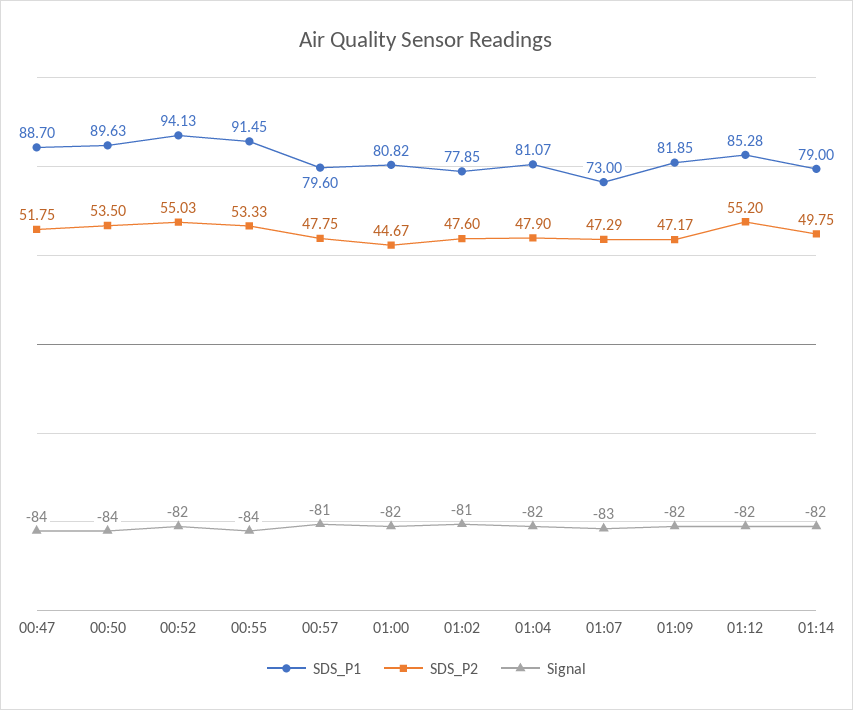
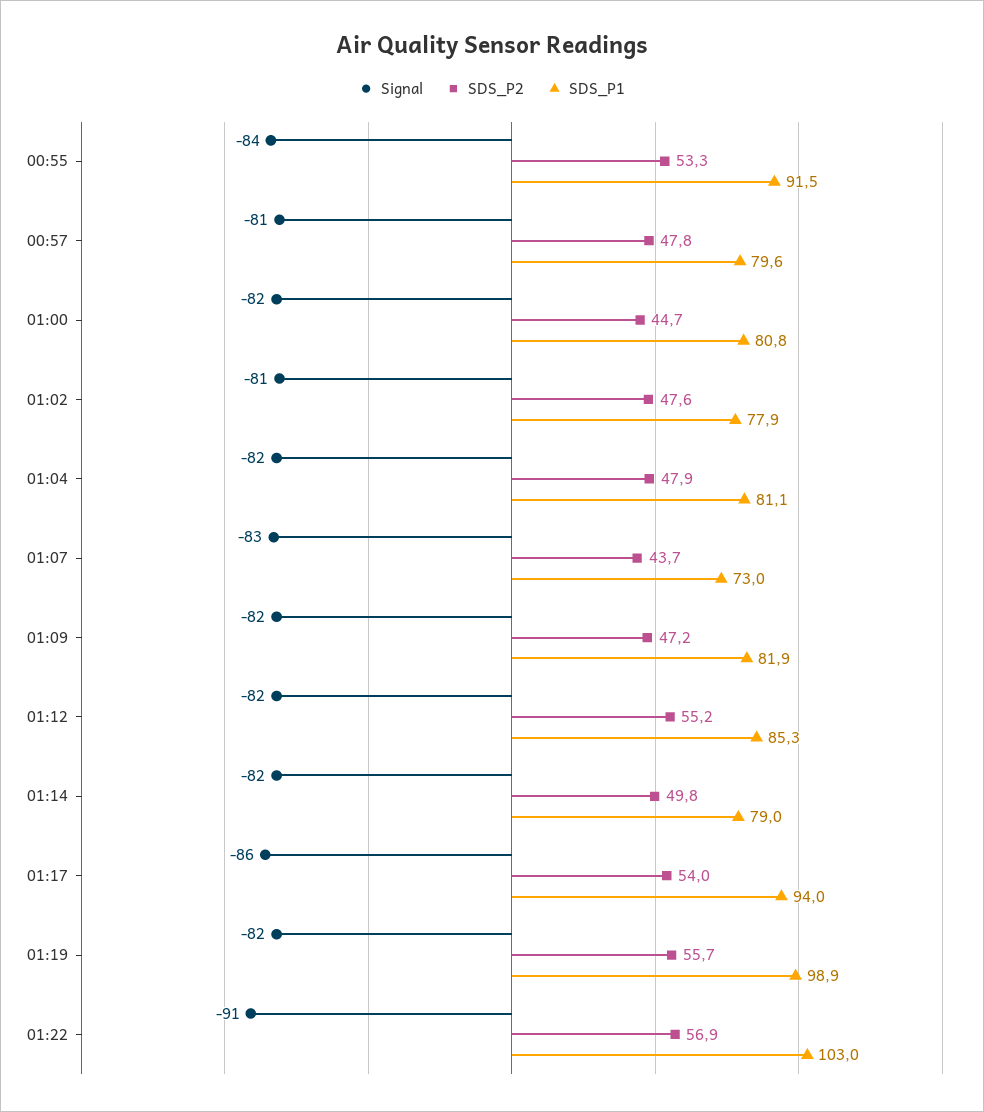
SDS_P1, 00:47: 88.7 -> none
SDS_P2, 00:47: 51.75 -> none
Signal, 00:47: -84 -> none
SDS_P1, 00:50: 89.63 -> none
SDS_P2, 00:50: 53.5 -> none
Signal, 00:50: -84 -> none
SDS_P1, 00:52: 94.13 -> none
SDS_P2, 00:52: 55.03 -> none
Signal, 00:52: -82 -> none
SDS_P2, 01:07: 47.29 -> 43.7
Signal, 01:17: none -> -86
SDS_P2, 01:17: none -> 54
SDS_P1, 01:17: none -> 94
Signal, 01:19: none -> -82
SDS_P2, 01:19: none -> 55.7
SDS_P1, 01:19: none -> 98.9
Signal, 01:22: none -> -91
SDS_P2, 01:22: none -> 56.9
SDS_P1, 01:22: none -> 103

